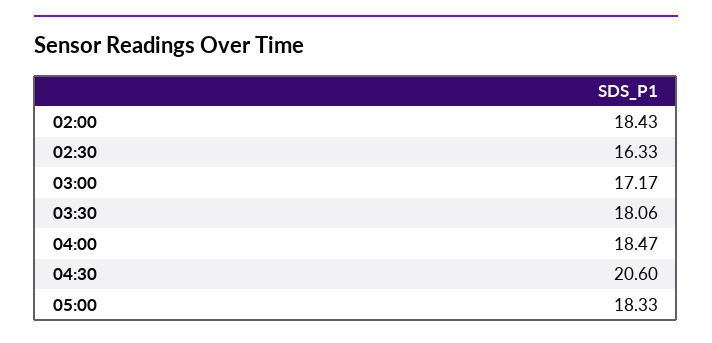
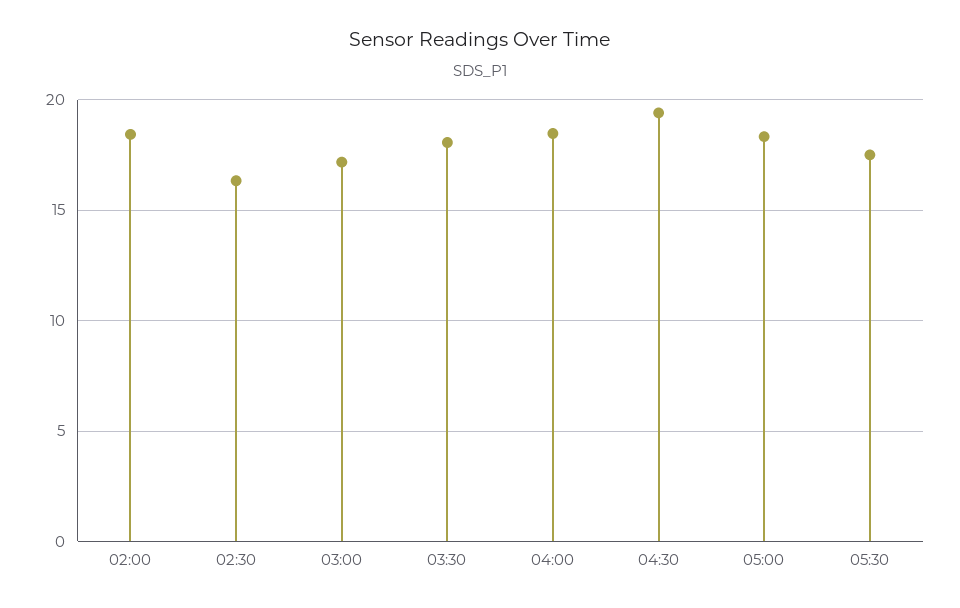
04:30: 20.6 -> 19.5
05:30: none -> 17.5

